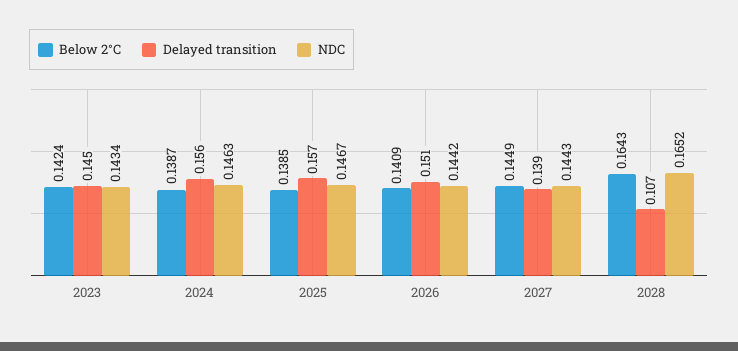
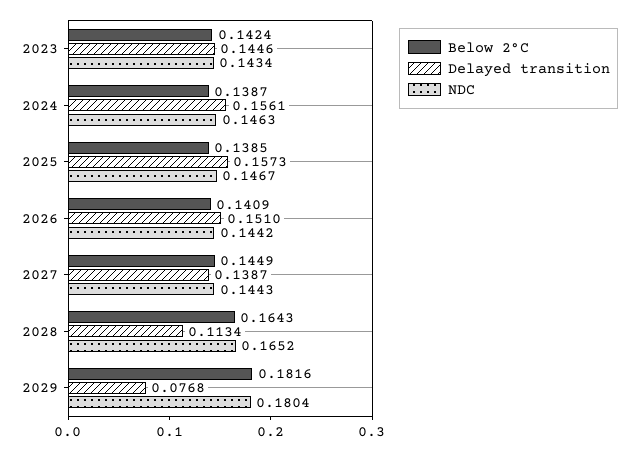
Delayed transition, 2028: 0.107 -> 0.1134
Below 2°C, 2029: none -> 0.1816
Delayed transition, 2029: none -> 0.0768
NDC, 2029: none -> 0.1804

